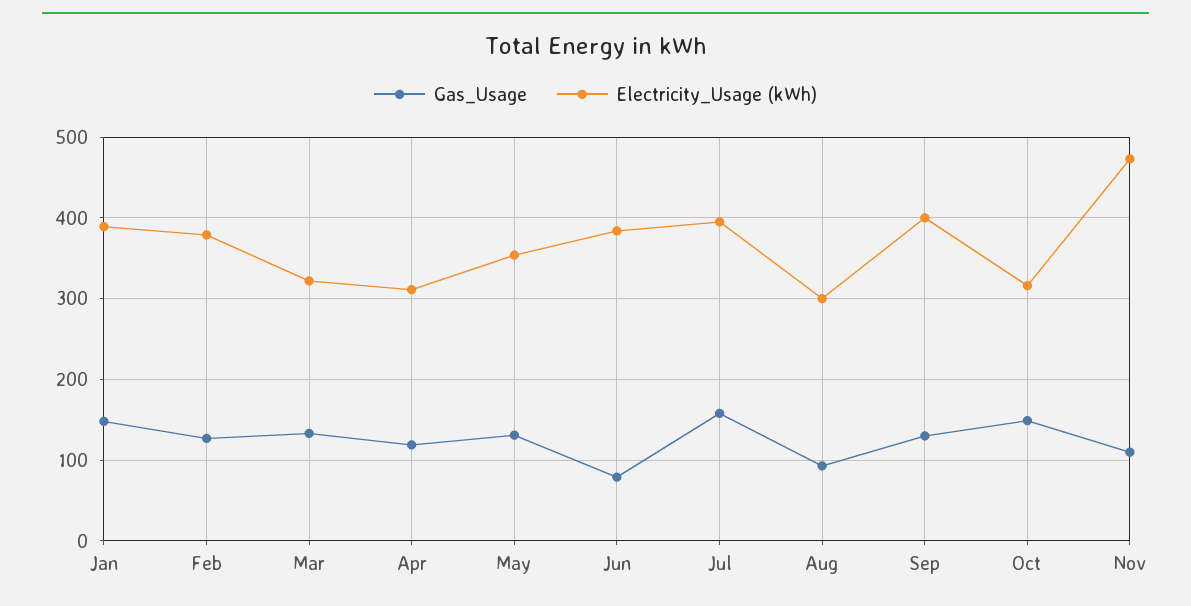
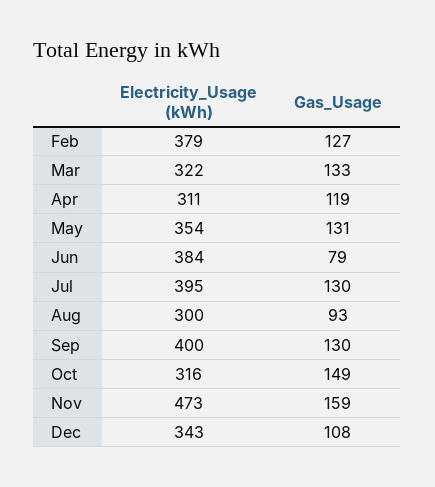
Gas_Usage, Jan: 150 -> none
Electricity_Usage (kWh), Jan: 390 -> none
Gas_Usage, Jul: 160 -> 130
Gas_Usage, Nov: 110 -> 159
Electricity_Usage (kWh), Dec: none -> 343
Gas_Usage, Dec: none -> 108

